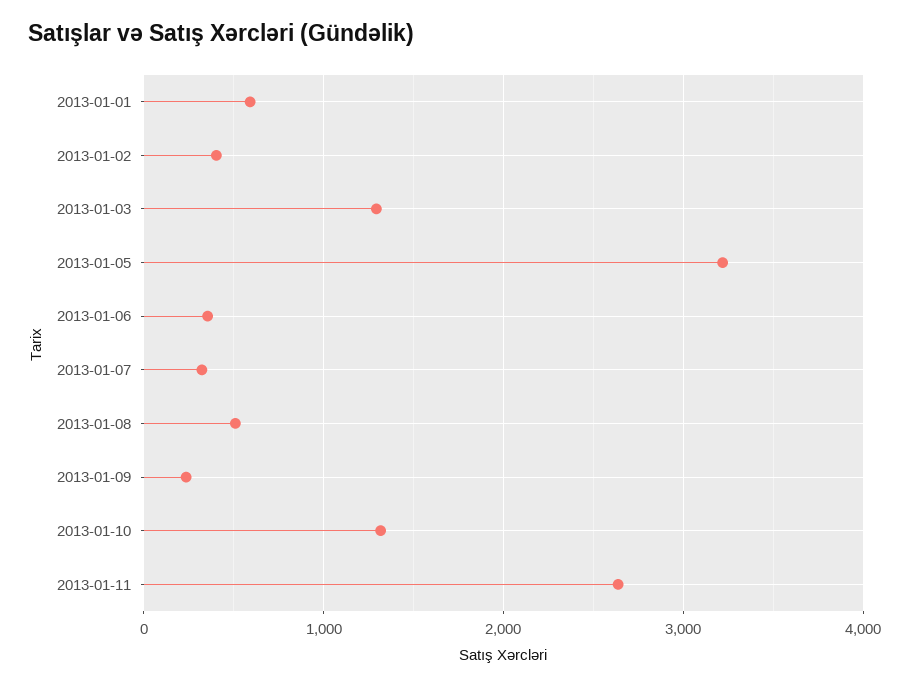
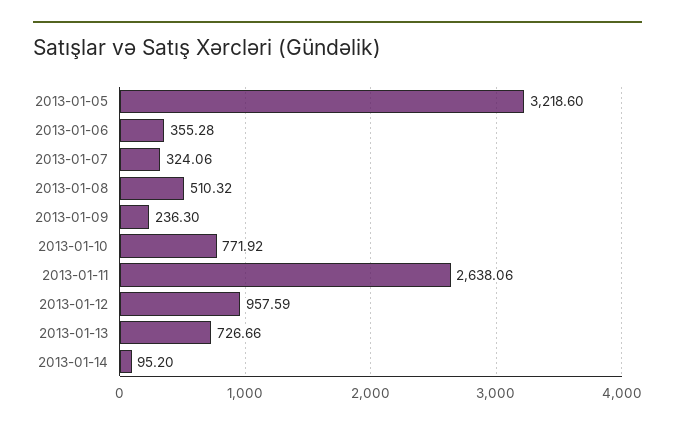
2013-01-01: 600 -> none
2013-01-02: 400 -> none
2013-01-03: 1300 -> none
2013-01-10: 1300 -> 771.92
2013-01-12: none -> 957.59
2013-01-13: none -> 726.66
2013-01-14: none -> 95.2

